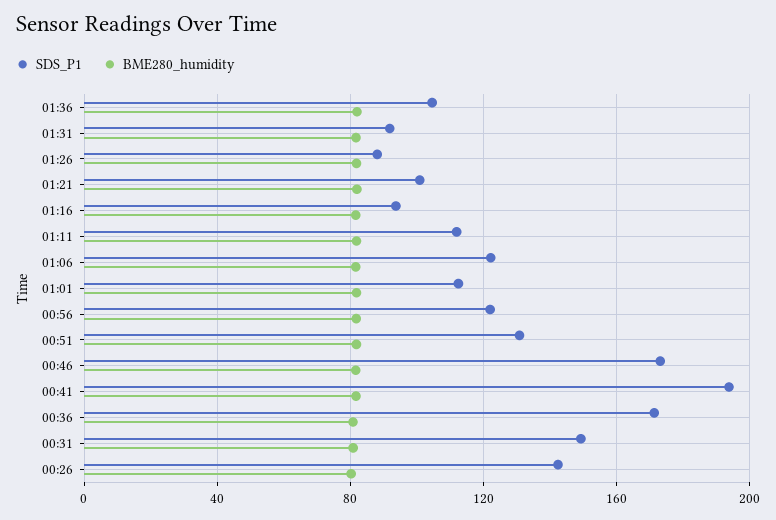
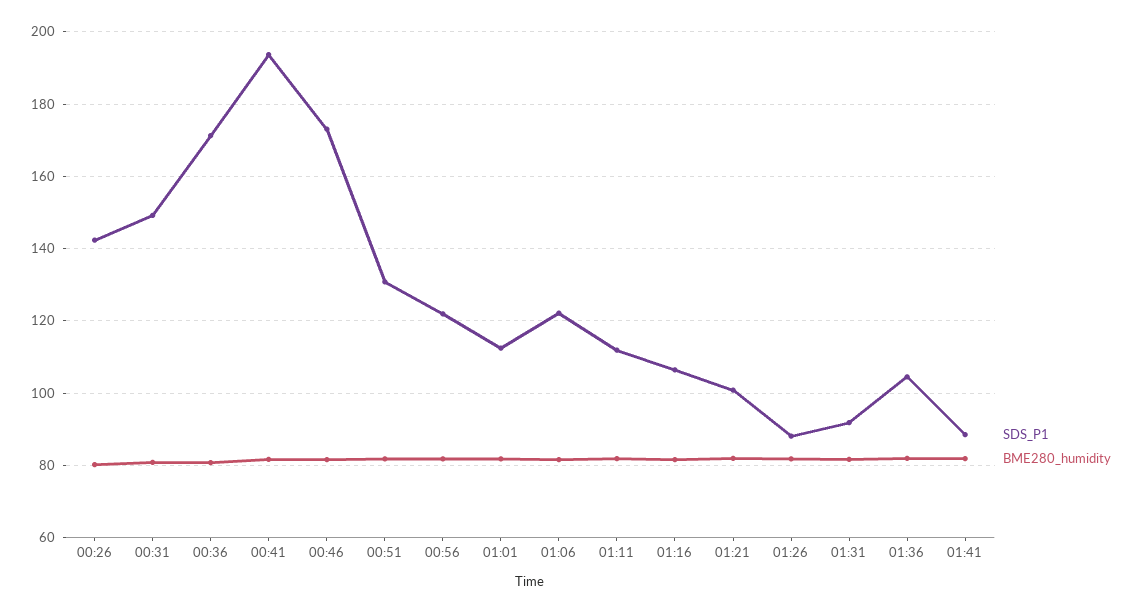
SDS_P1, 01:16: 95 -> 106
SDS_P1, 01:41: none -> 88
BME280_humidity, 01:41: none -> 82

